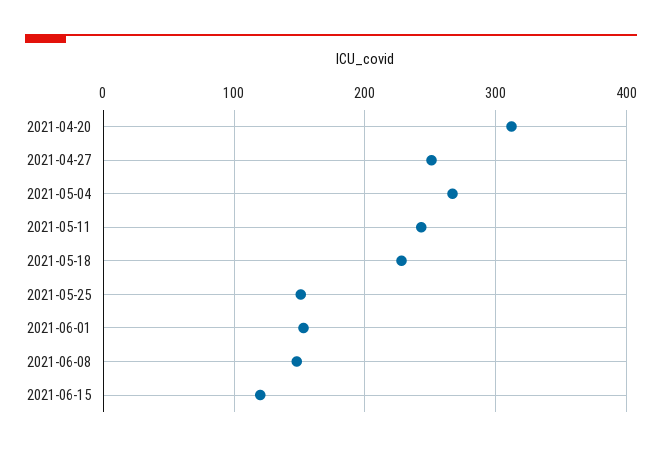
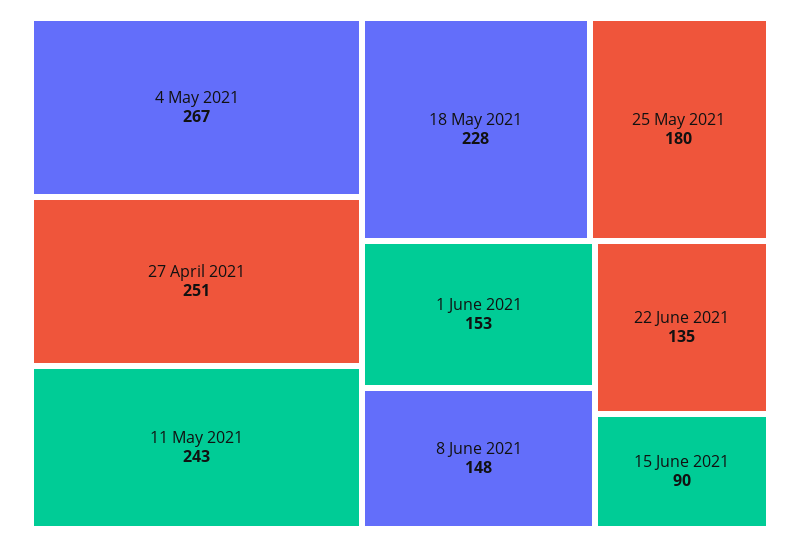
2021-04-20: 310 -> none
2021-05-25: 150 -> 180
2021-06-15: 120 -> 90
22 June 2021: none -> 135

